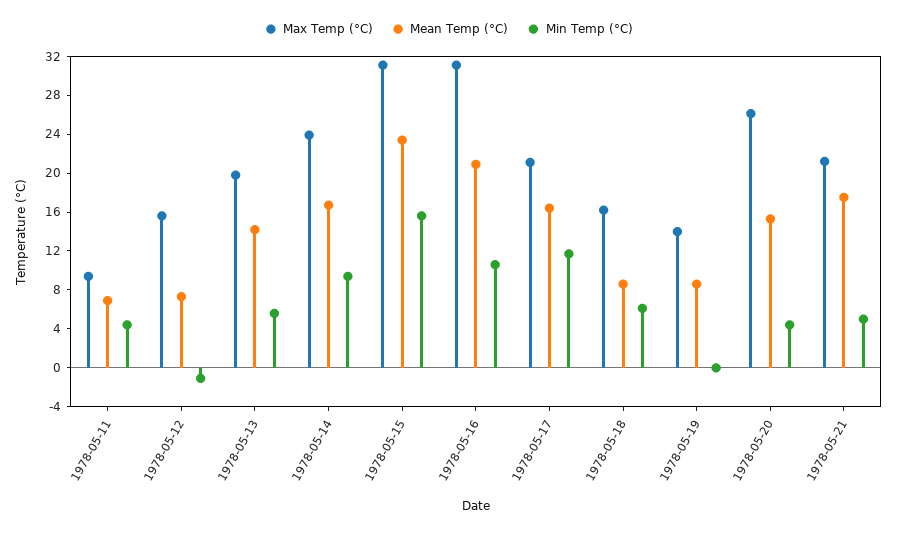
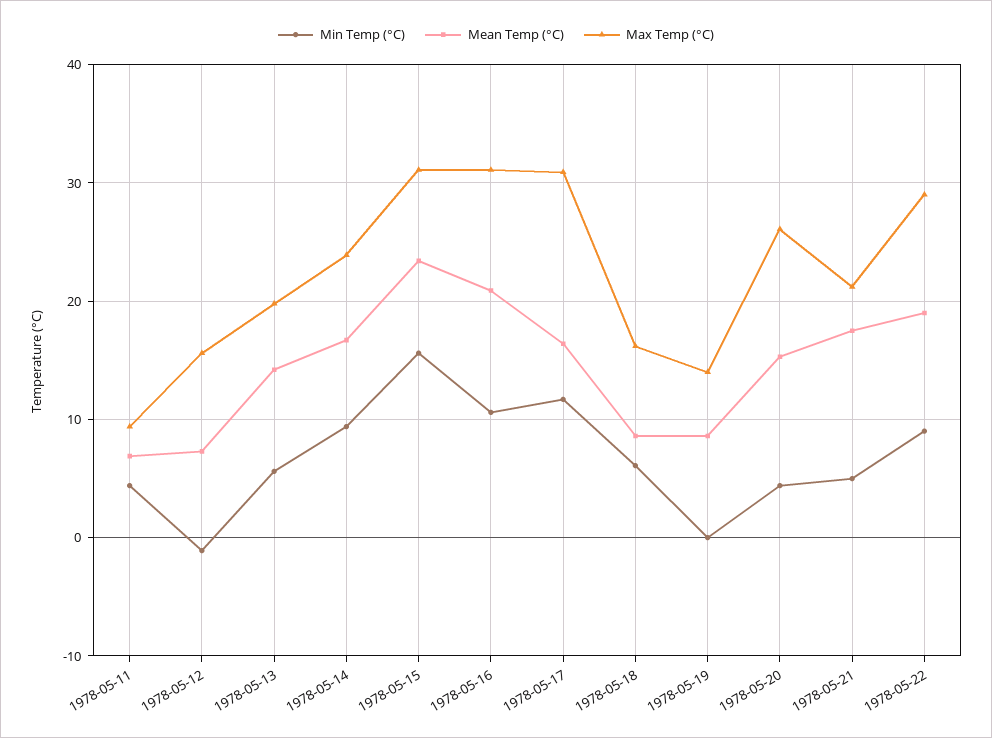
Max Temp (°C), 1978-05-17: 21 -> 31
Min Temp (°C), 1978-05-22: none -> 9
Mean Temp (°C), 1978-05-22: none -> 19
Max Temp (°C), 1978-05-22: none -> 29

